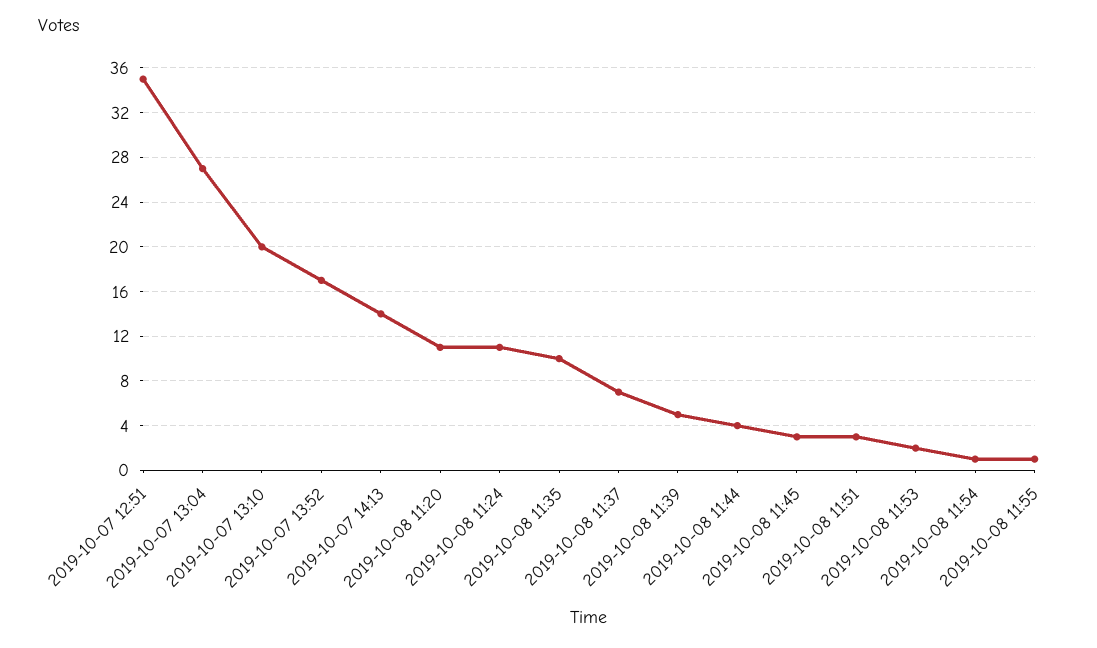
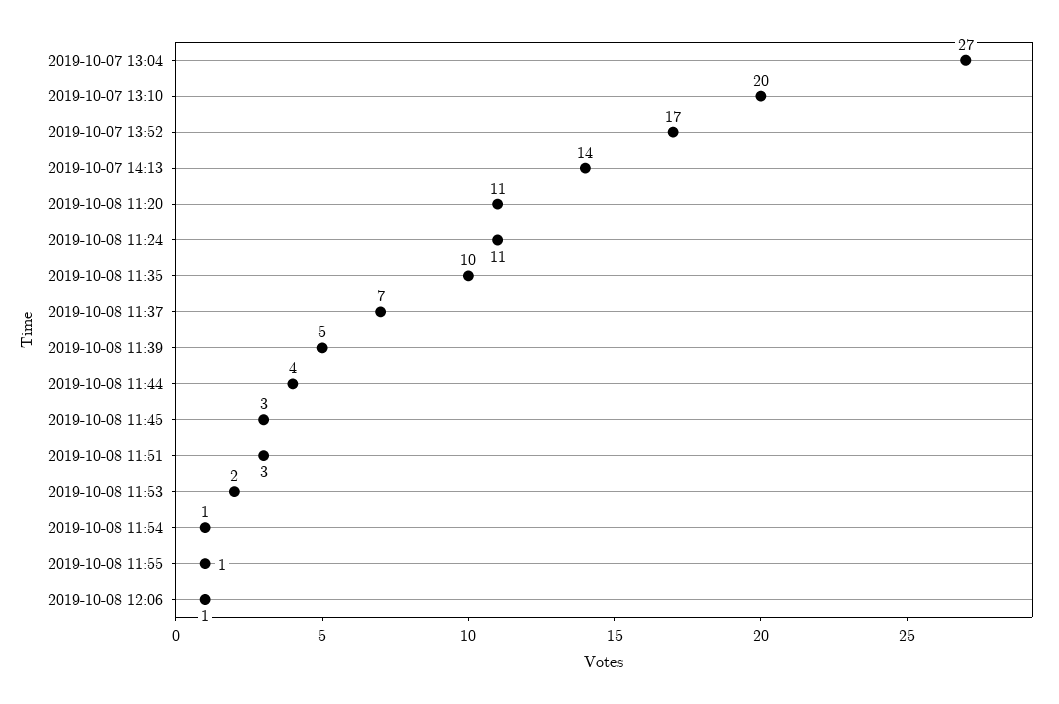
2019-10-07 12:51: 35 -> none
2019-10-08 12:06: none -> 1

